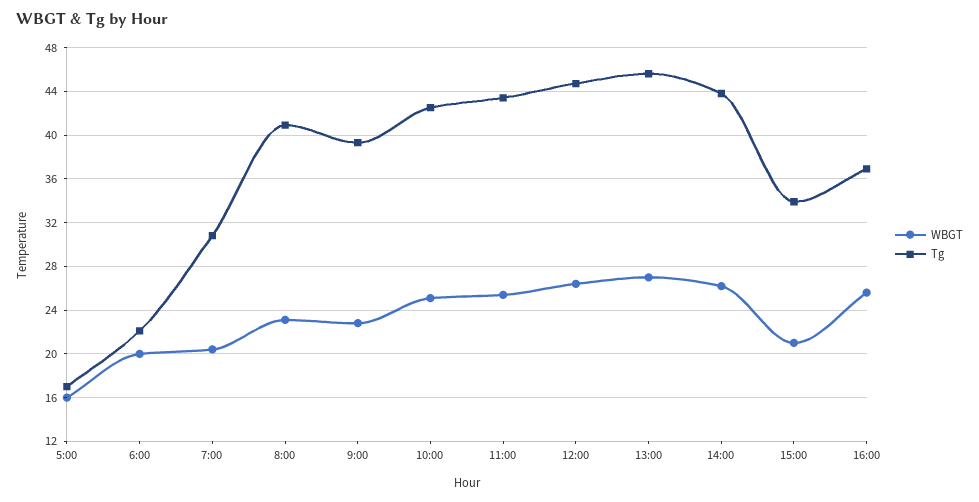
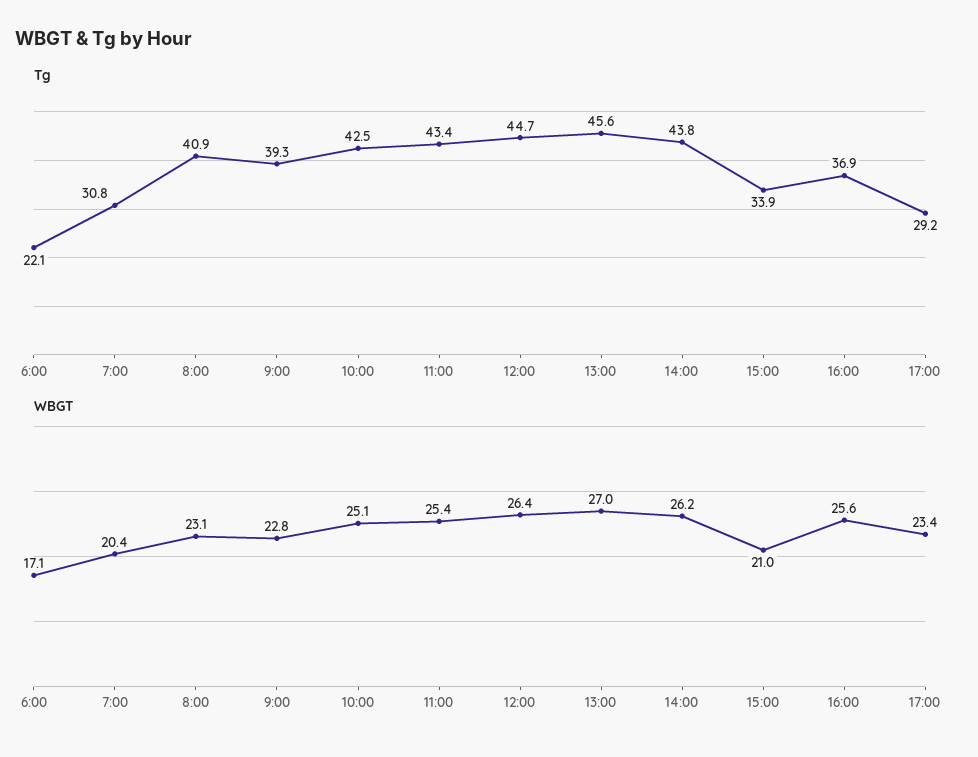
WBGT, 5:00: 16 -> none
Tg, 5:00: 17 -> none
WBGT, 6:00: 20 -> 17.1
Tg, 17:00: none -> 29.2
WBGT, 17:00: none -> 23.4

